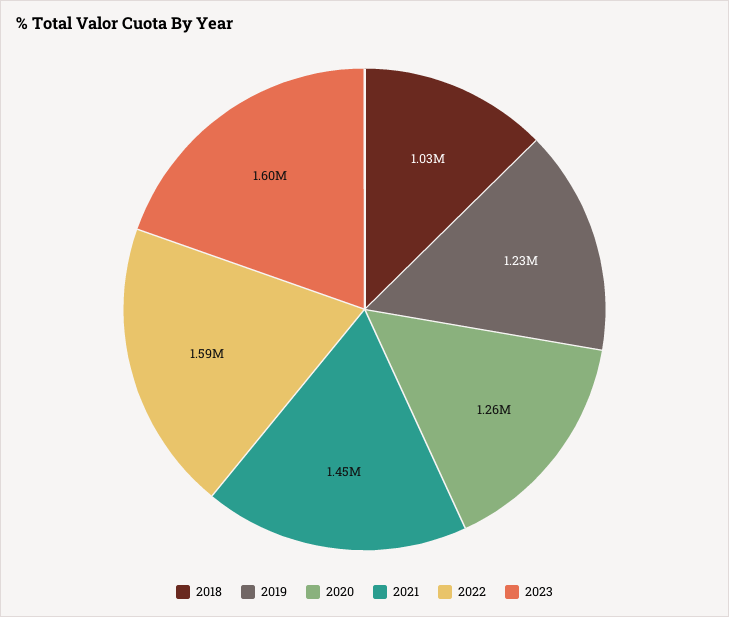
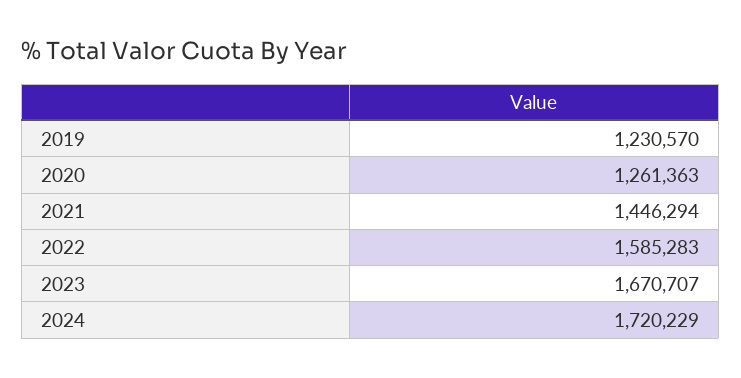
2018: 1030000 -> none
2023: 1600000 -> 1670707
2024: none -> 1720229

